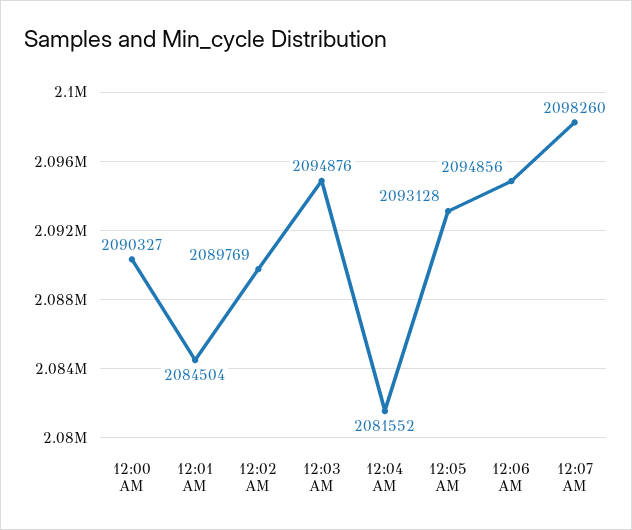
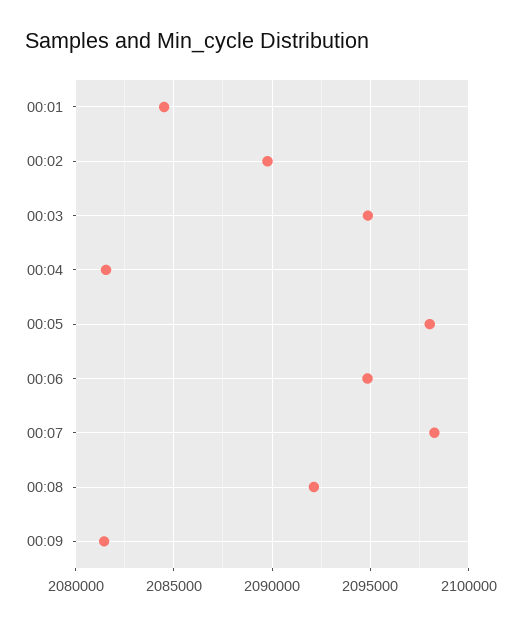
12:00 AM: 2090327 -> none
12:05 AM: 2093128 -> 2098000
00:08: none -> 2092000
00:09: none -> 2081500

